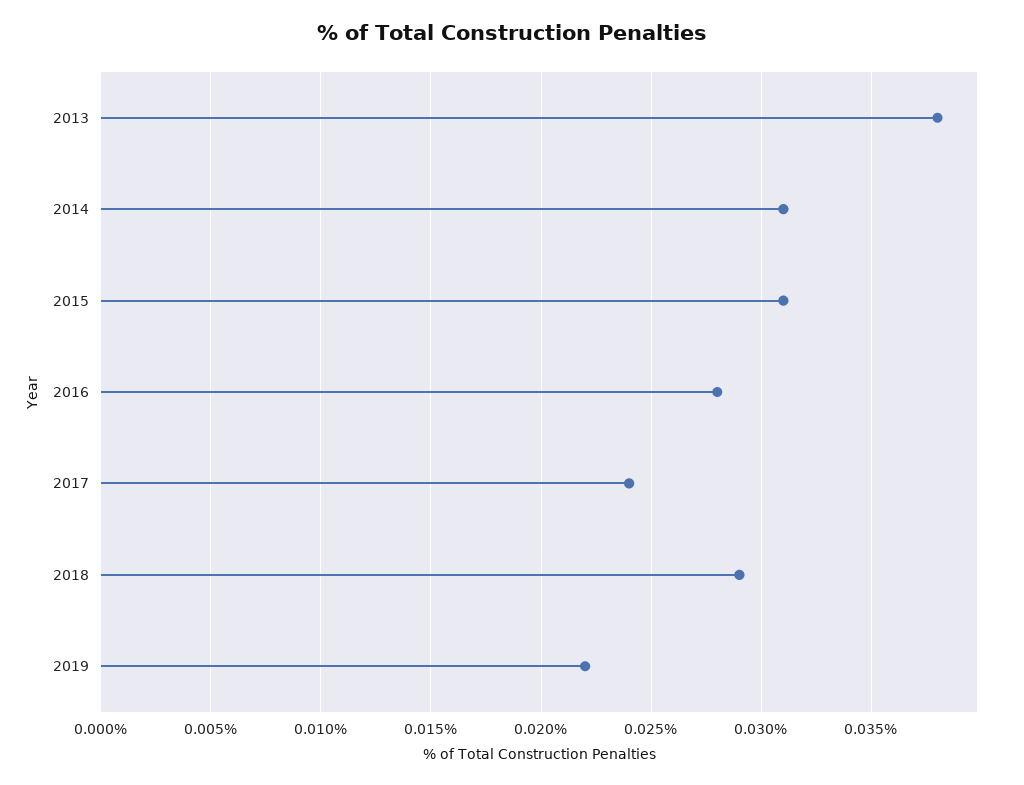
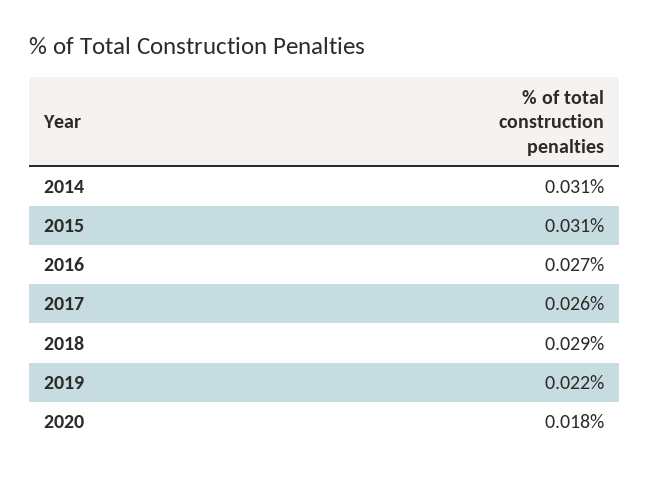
2013: 0.038 -> none
2016: 0.028 -> 0.027
2017: 0.024 -> 0.026
2020: none -> 0.018

